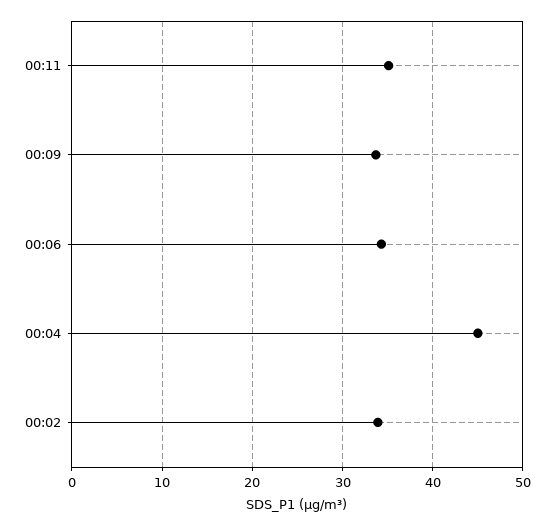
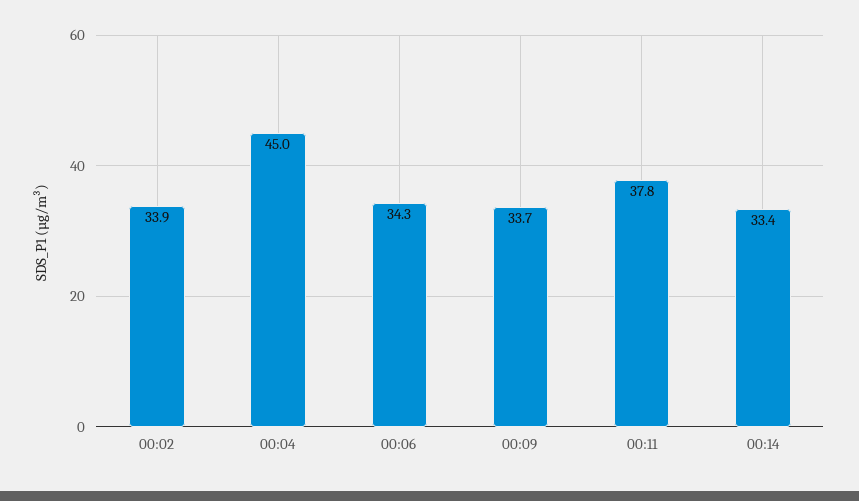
00:11: 35 -> 37.8
00:14: none -> 33.4

